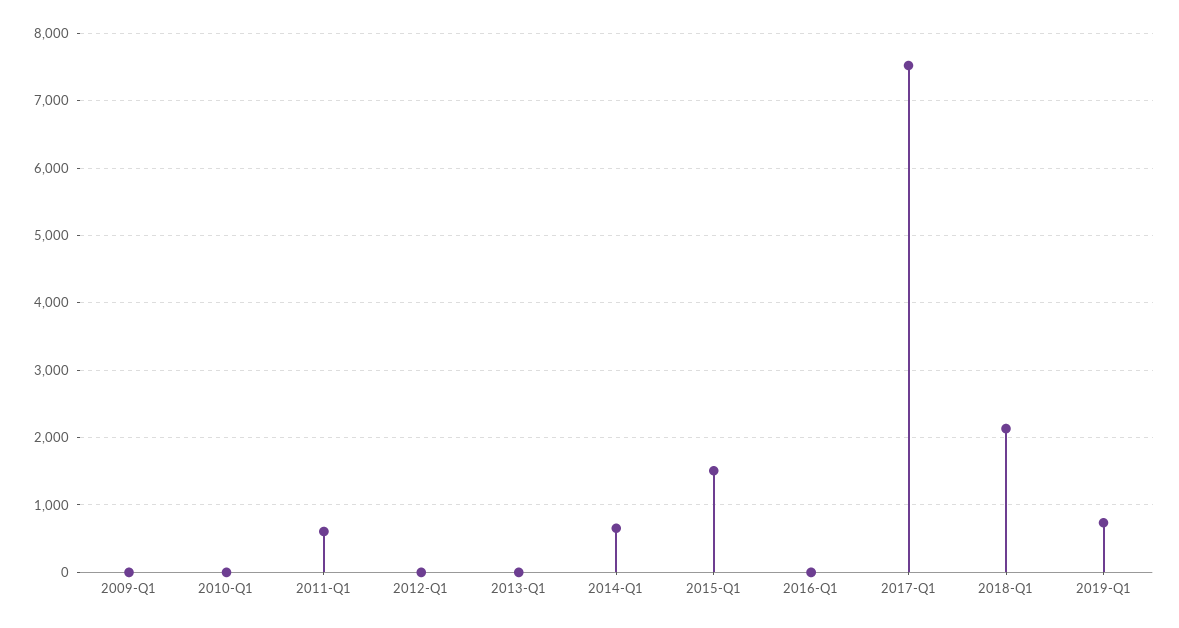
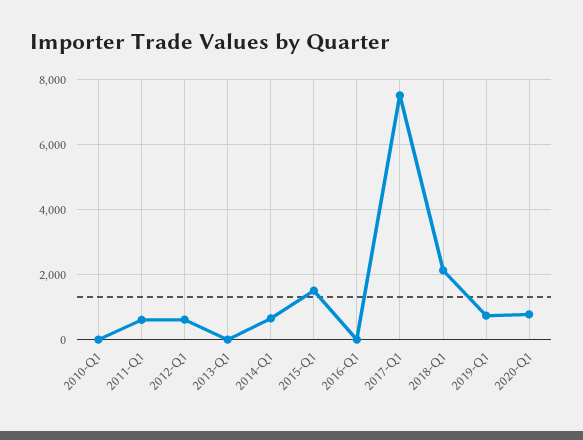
2009-Q1: 0 -> none
2012-Q1: 0 -> 600
2020-Q1: none -> 800

